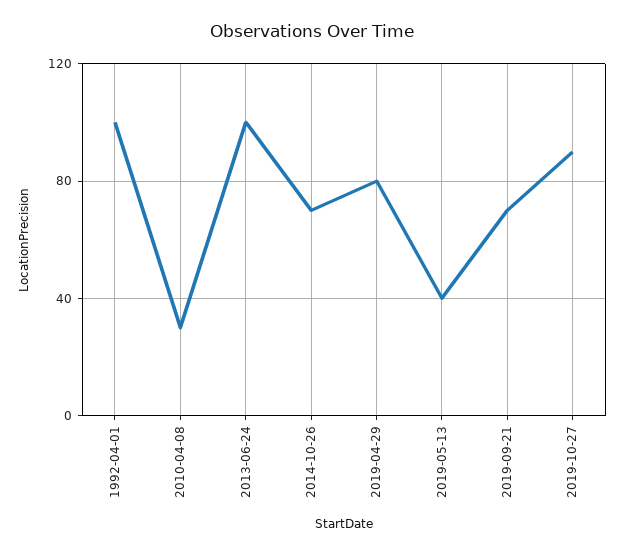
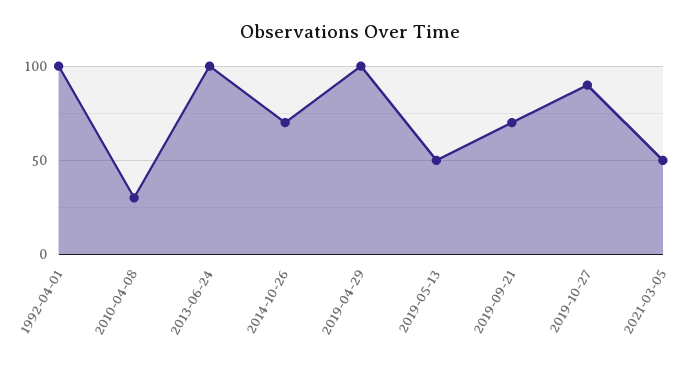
2019-04-29: 80 -> 100
2019-05-13: 40 -> 50
2021-03-05: none -> 50

